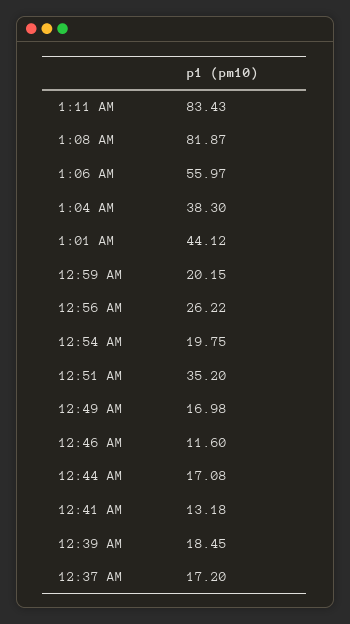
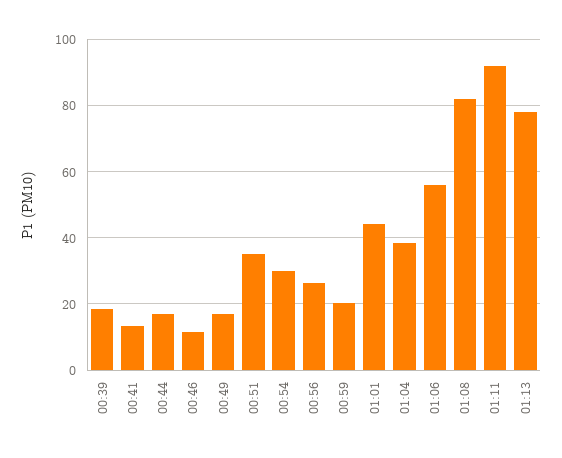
1:11 AM: 83.43 -> 92
12:54 AM: 19.75 -> 30
12:37 AM: 17.2 -> none
01:13: none -> 78

